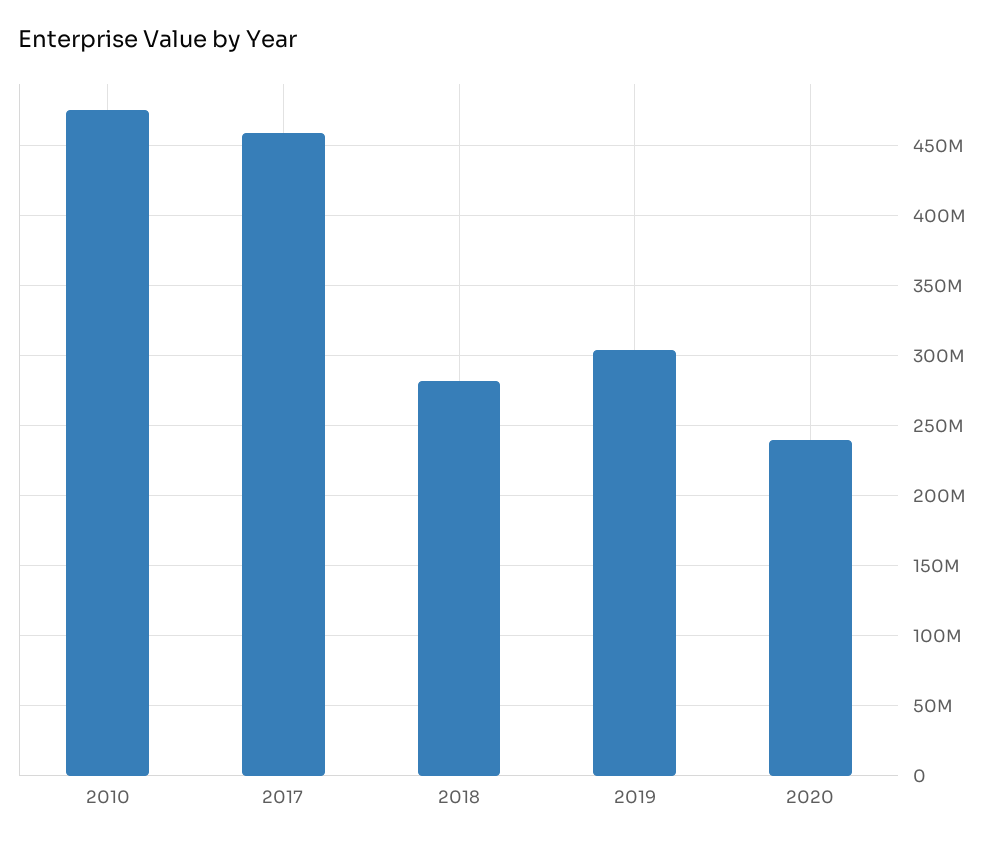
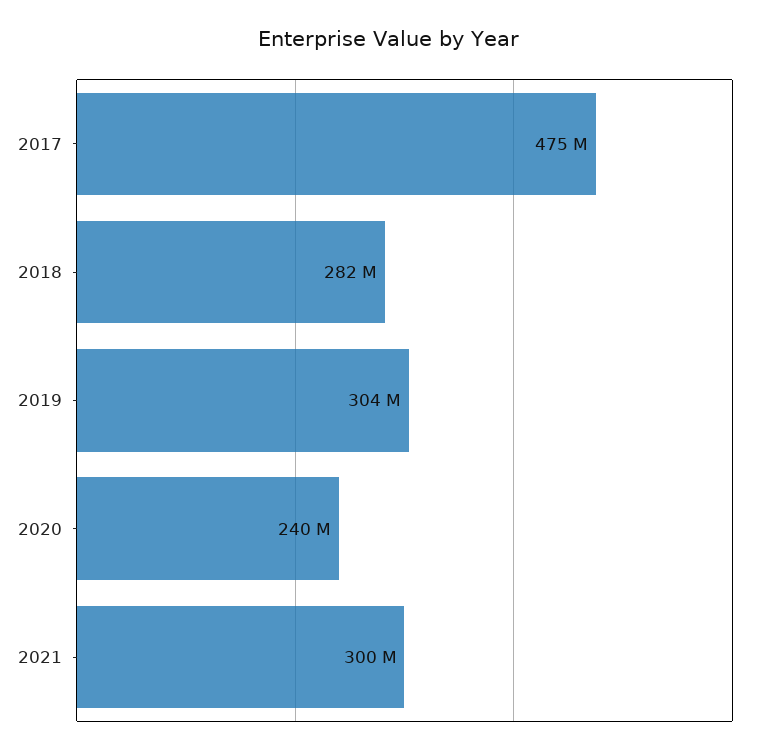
2010: 475000000 -> none
2017: 460000000 -> 475000000
2021: none -> 300000000

